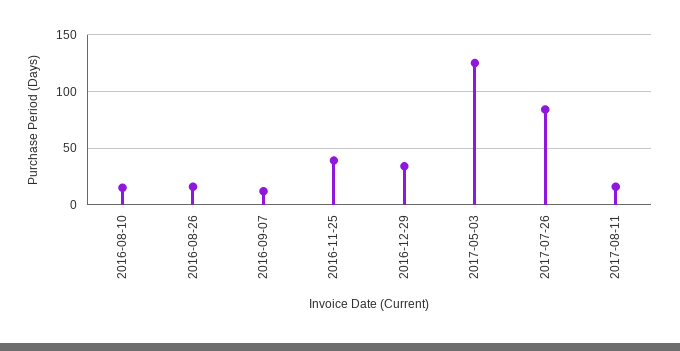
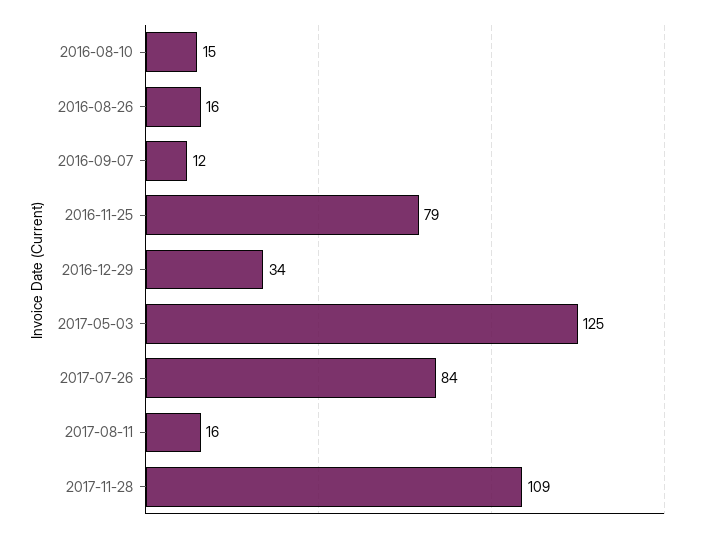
2016-11-25: 40 -> 79
2017-11-28: none -> 109

